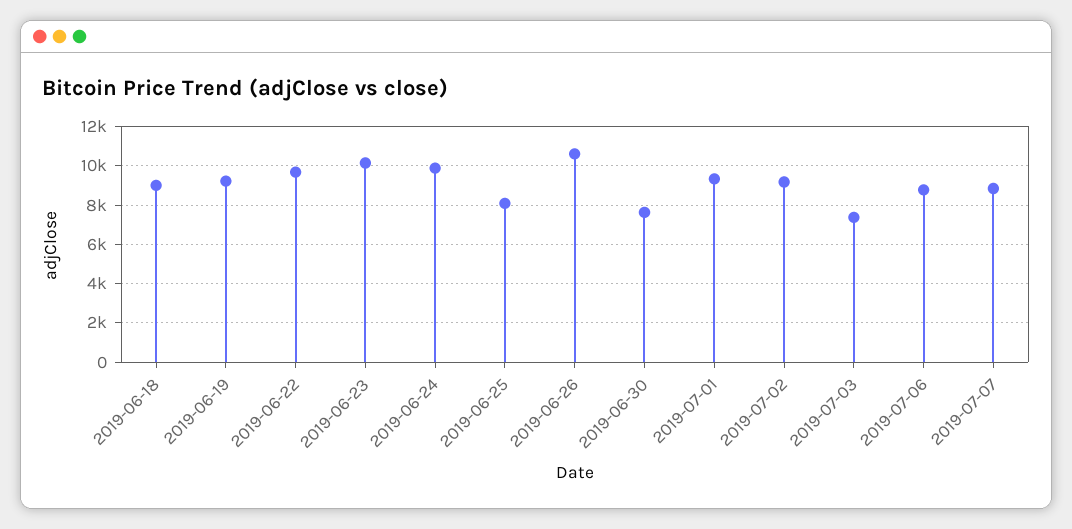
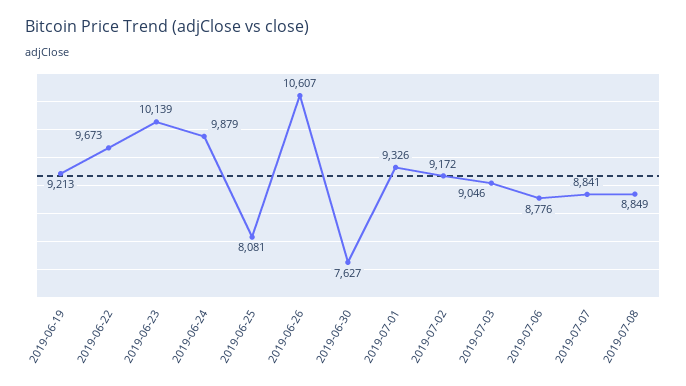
2019-06-18: 9000 -> none
2019-07-03: 7500 -> 9046
2019-07-08: none -> 8849

